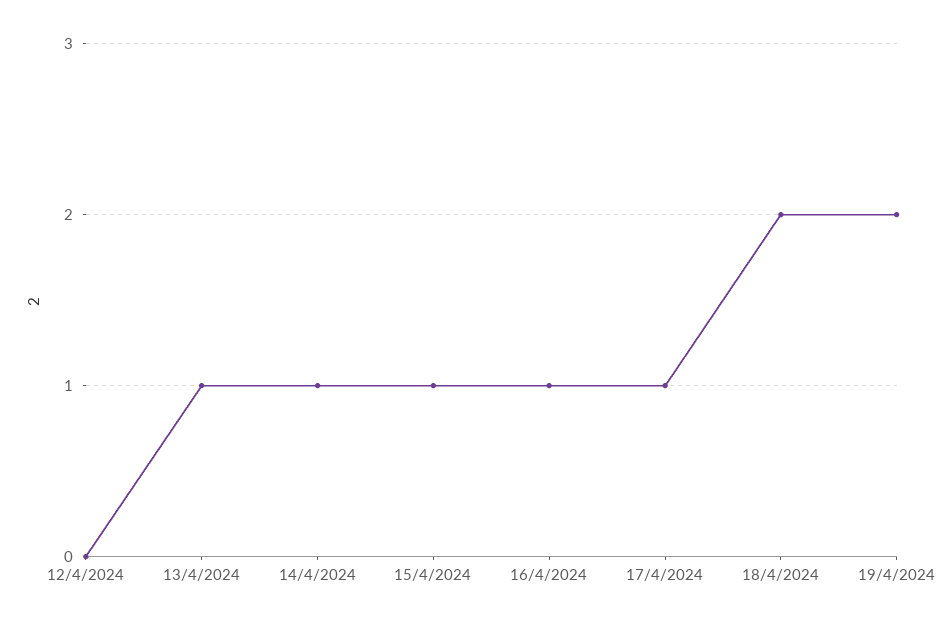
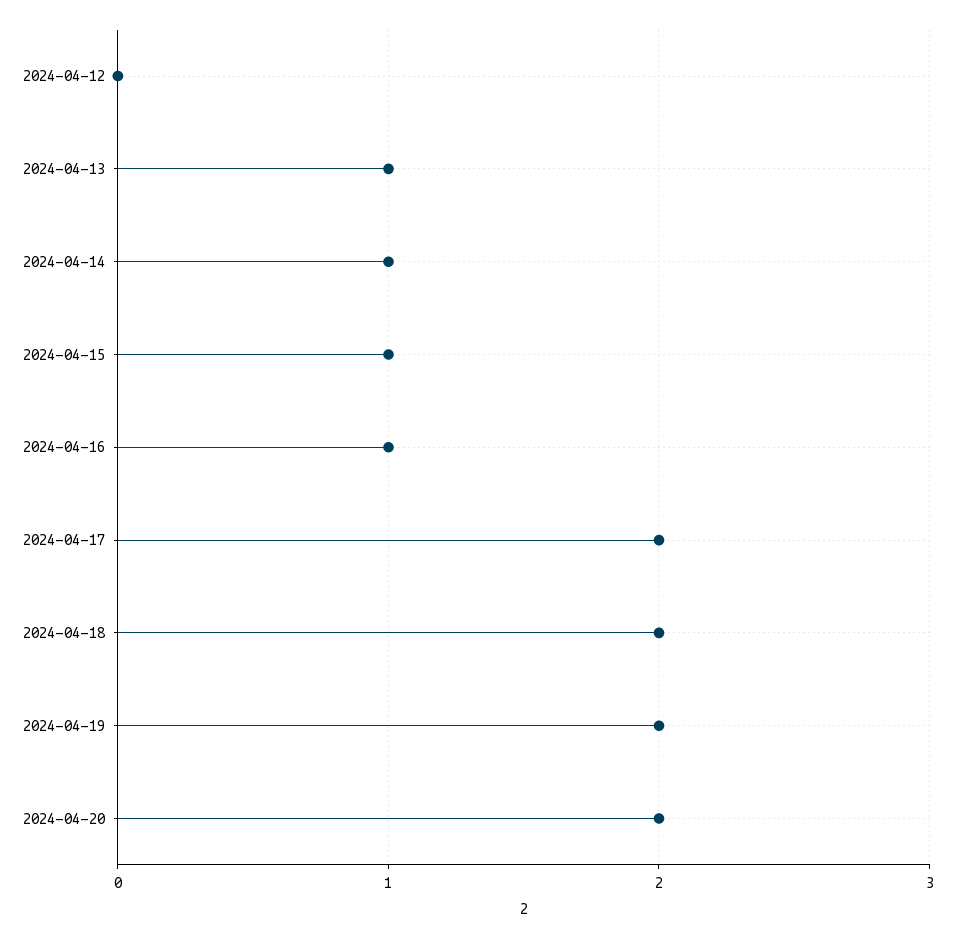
17/4/2024: 1 -> 2
2024-04-20: none -> 2

